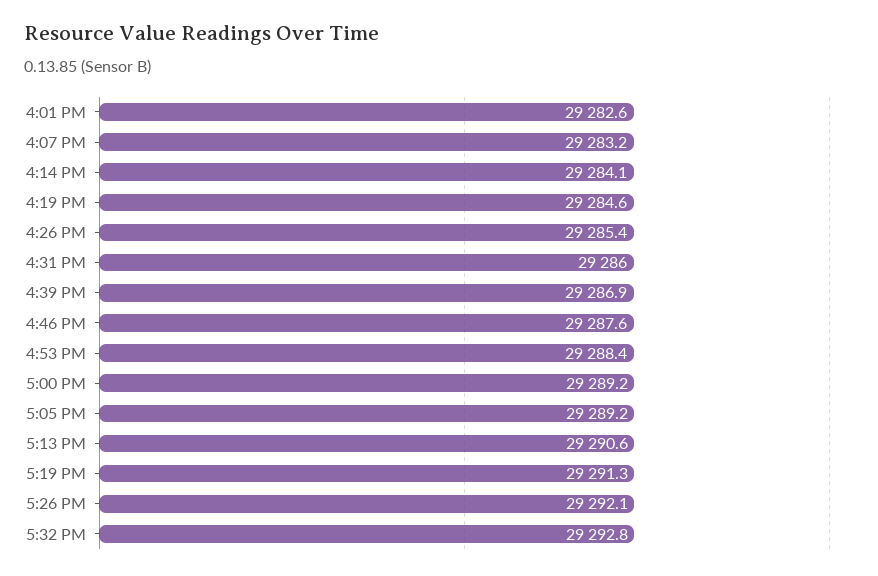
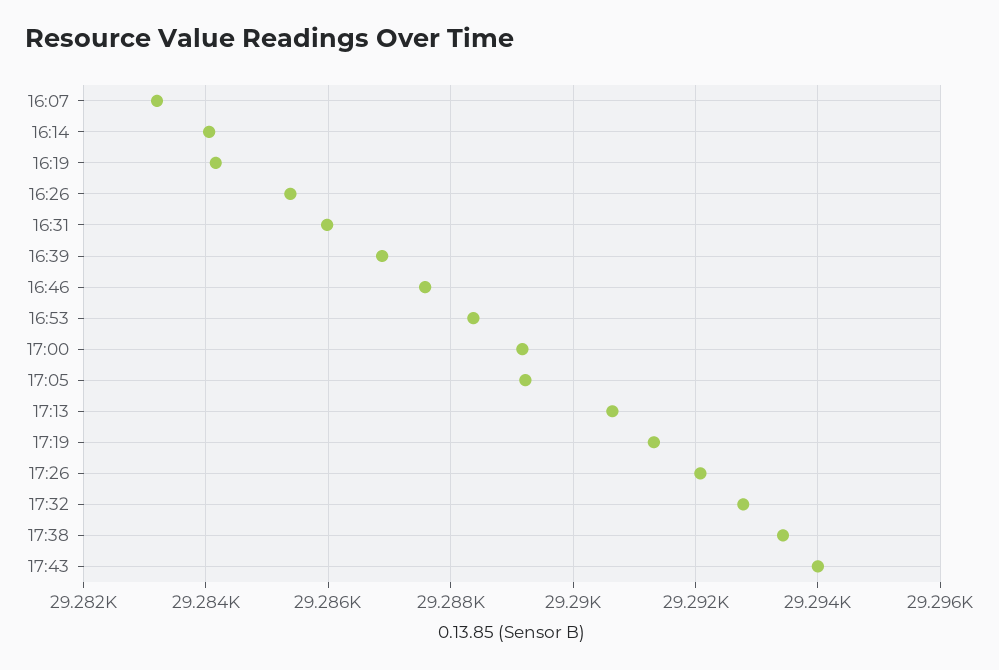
4:01 PM: 29282.6 -> none
4:19 PM: 29284.6 -> 29284.2
17:38: none -> 29293.4
17:43: none -> 29294

